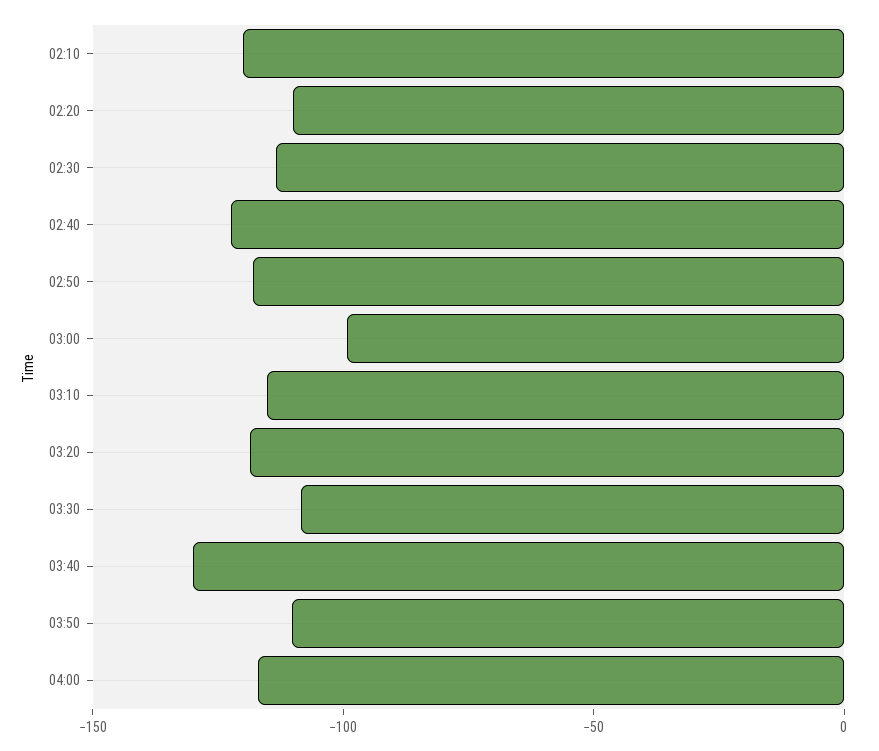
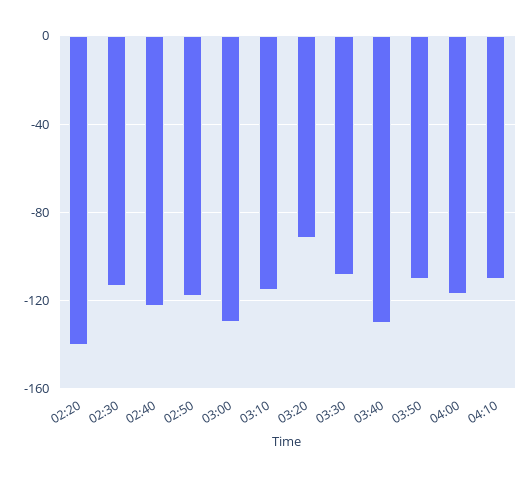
02:10: -120 -> none
02:20: -110 -> -140
03:00: -100 -> -130
03:20: -120 -> -90
04:10: none -> -110

